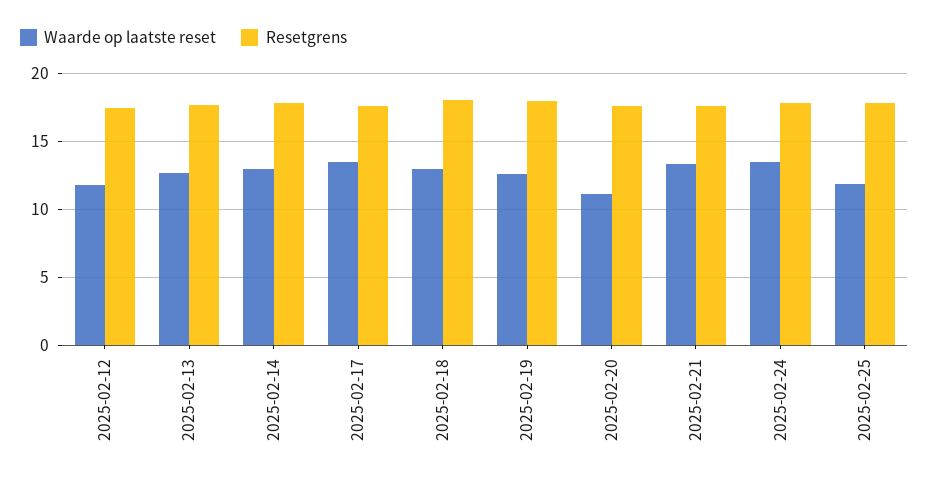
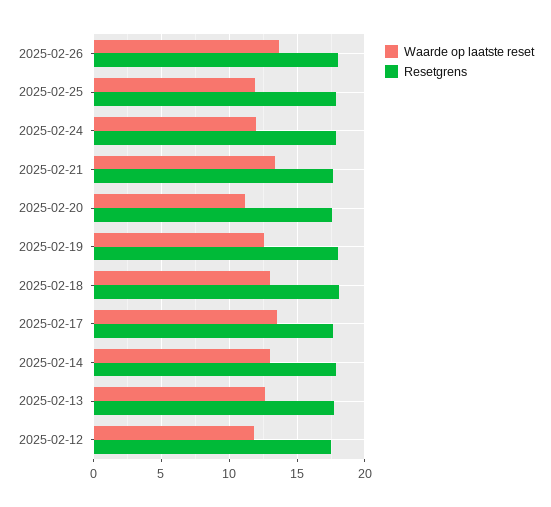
Waarde op laatste reset, 2025-02-24: 13.5 -> 12
Waarde op laatste reset, 2025-02-26: none -> 13.5
Resetgrens, 2025-02-26: none -> 18

